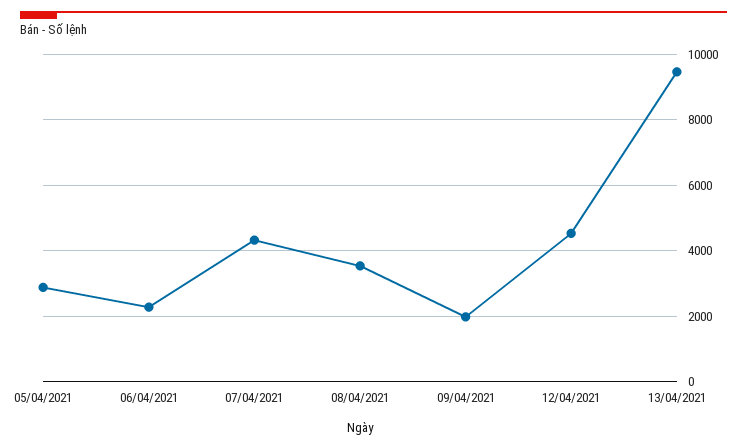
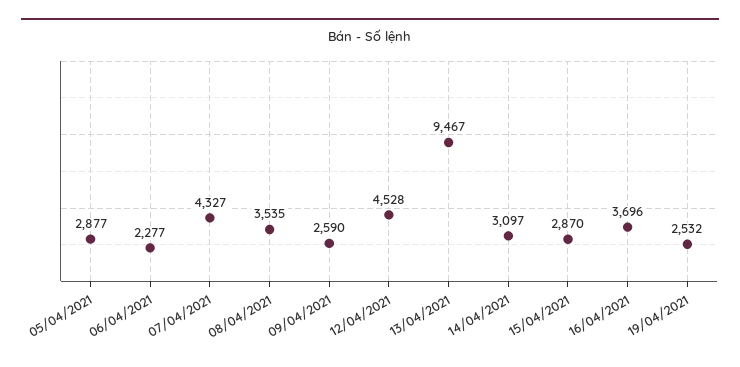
09/04/2021: 2000 -> 2590
14/04/2021: none -> 3097
15/04/2021: none -> 2870
16/04/2021: none -> 3696
19/04/2021: none -> 2532

